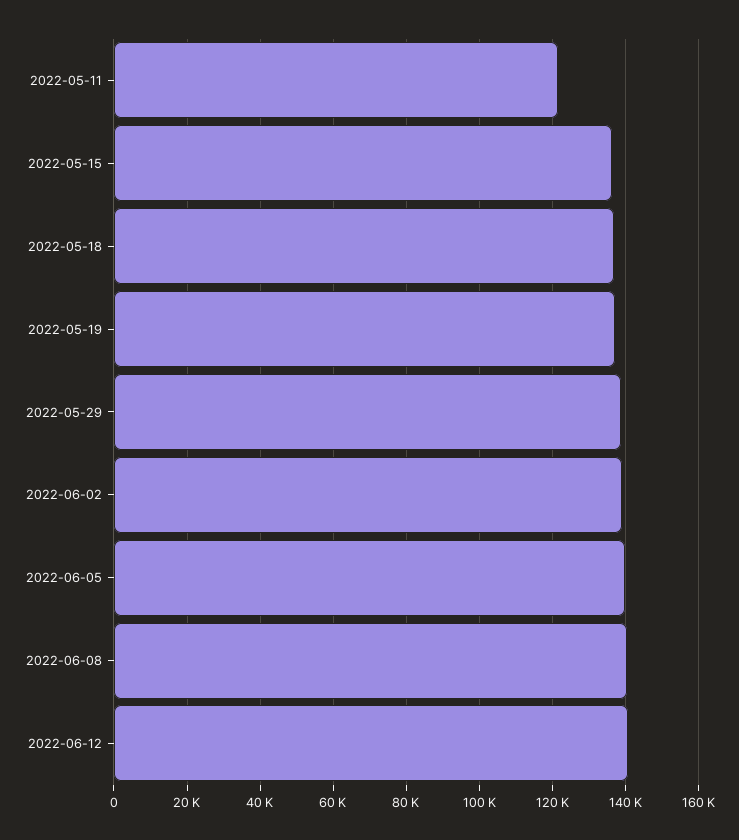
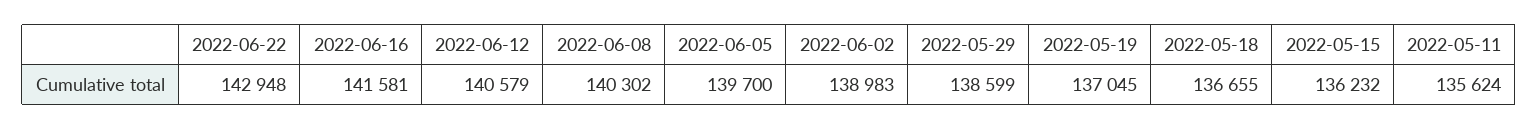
2022-05-11: 122000 -> 135624
2022-06-22: none -> 142948
2022-06-16: none -> 141581

